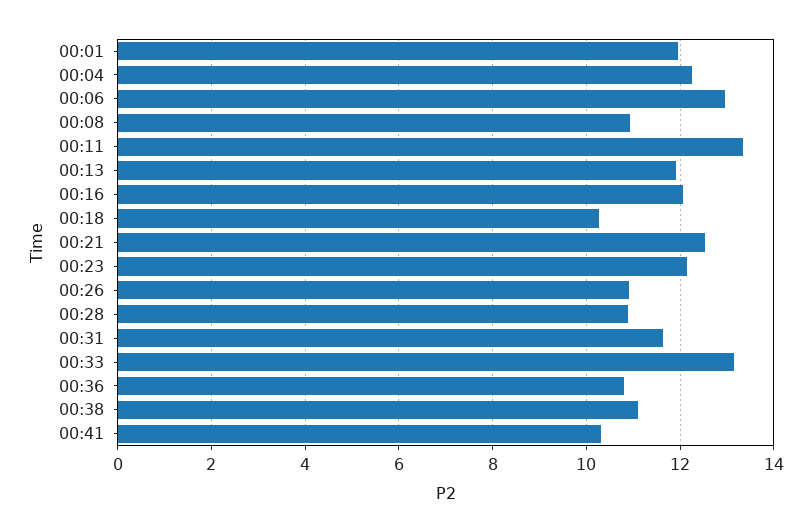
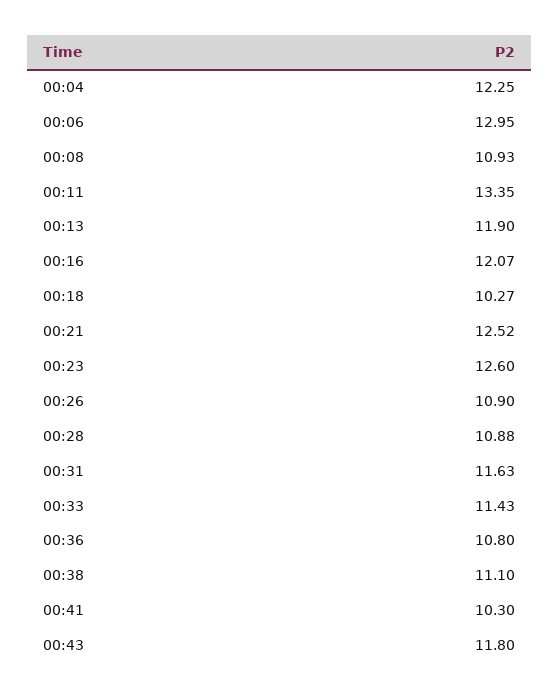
00:01: 12 -> none
00:23: 12.2 -> 12.6
00:33: 13.2 -> 11.43
00:43: none -> 11.8

